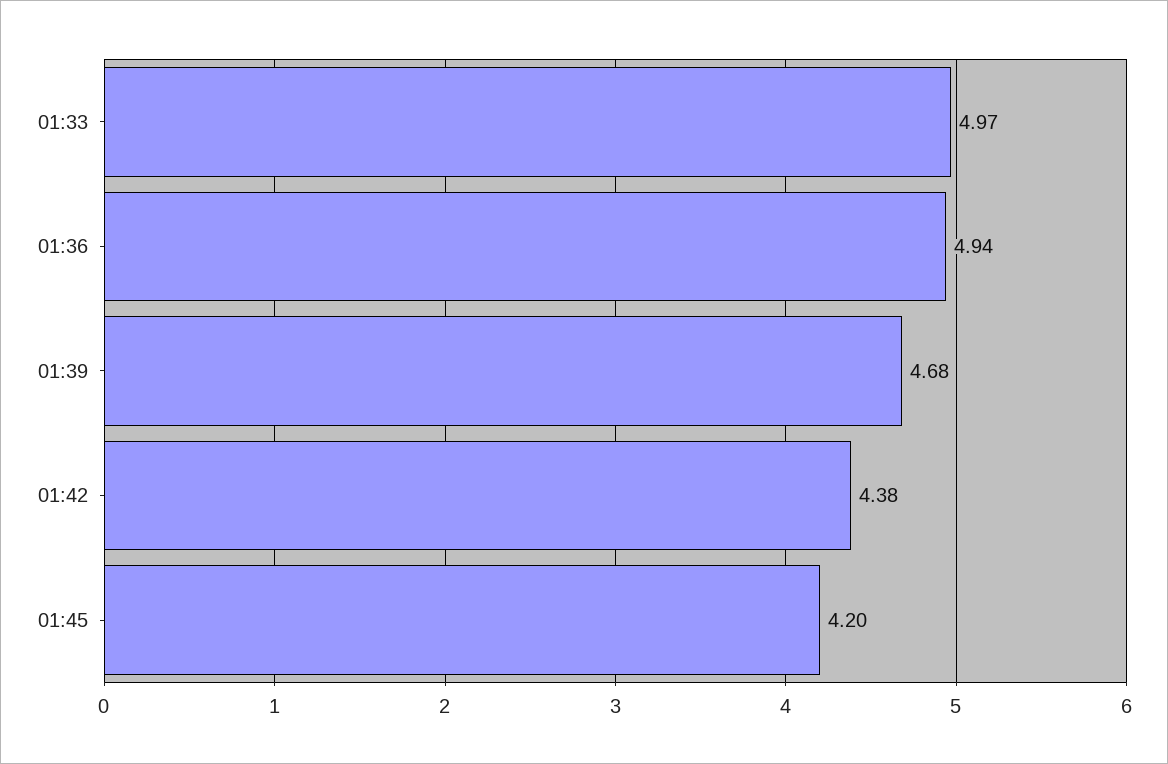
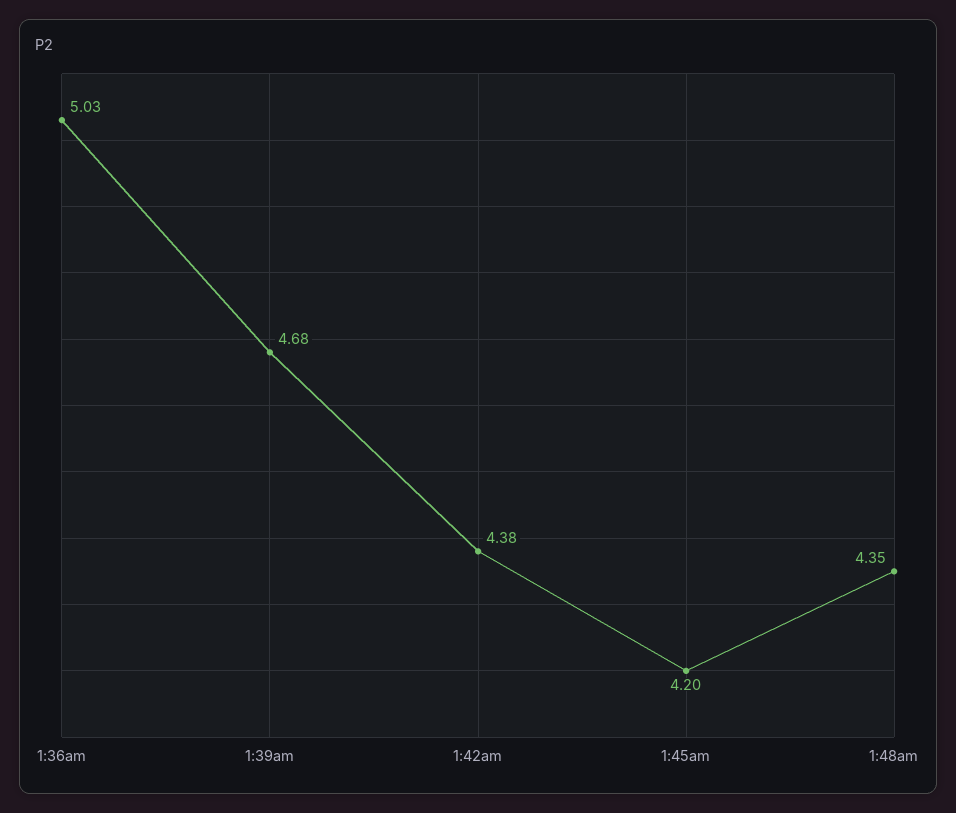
01:33: 4.97 -> none
01:36: 4.94 -> 5.03
1:48am: none -> 4.35

